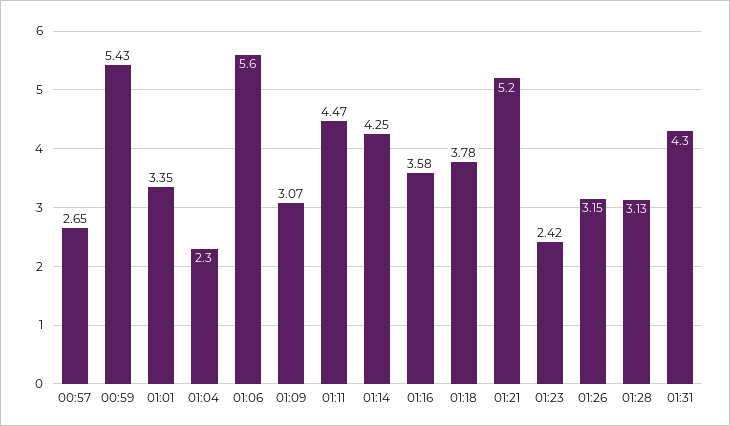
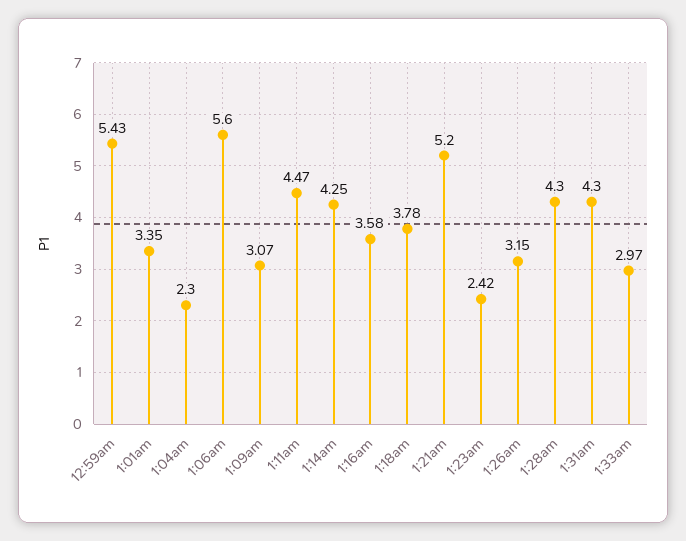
00:57: 2.65 -> none
01:28: 3.13 -> 4.3
1:33am: none -> 2.97

